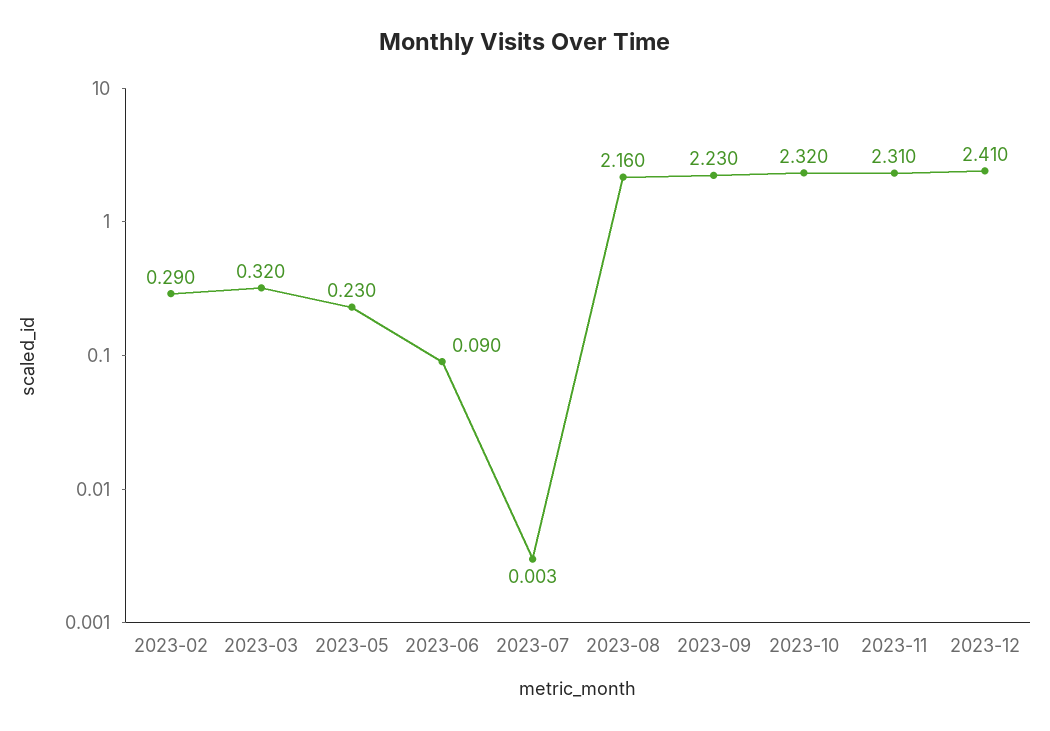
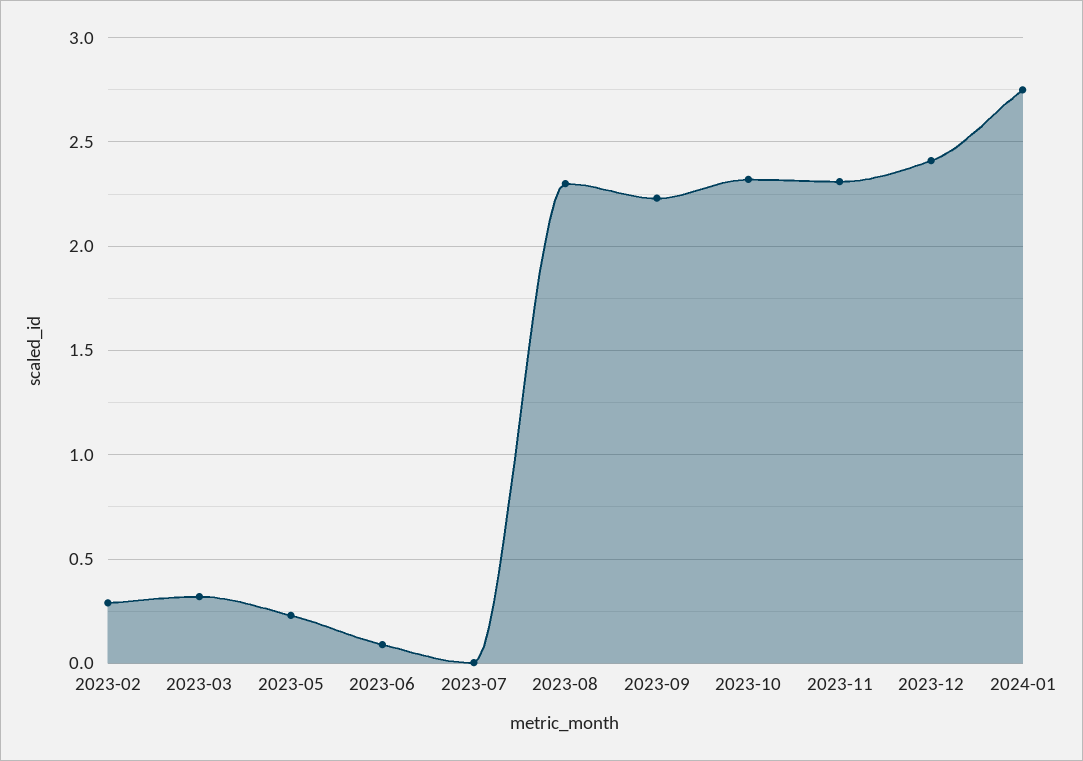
2023-08: 2.16 -> 2.3
2024-01: none -> 2.75

